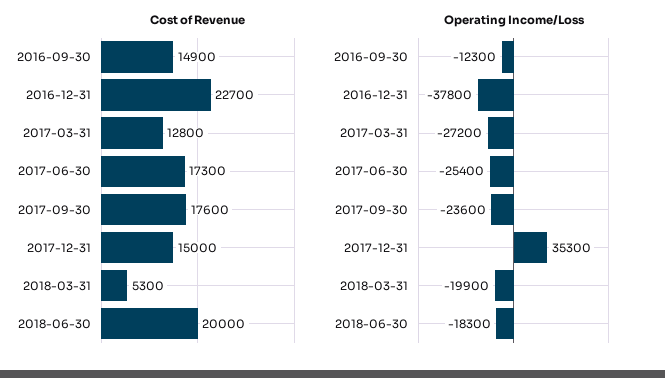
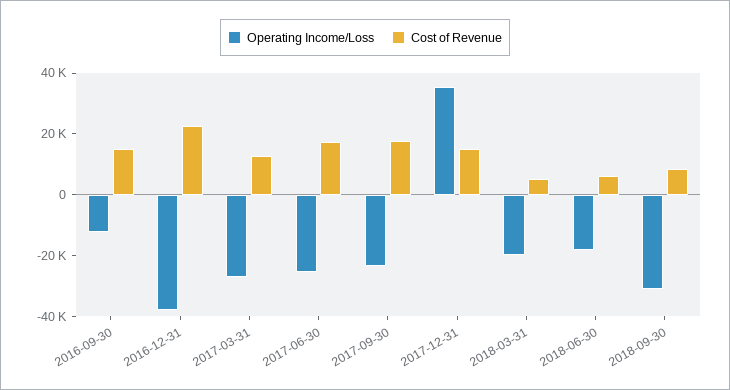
Cost of Revenue, 2018-06-30: 20000 -> 5000
Operating Income/Loss, 2018-09-30: none -> -30000
Cost of Revenue, 2018-09-30: none -> 10000

